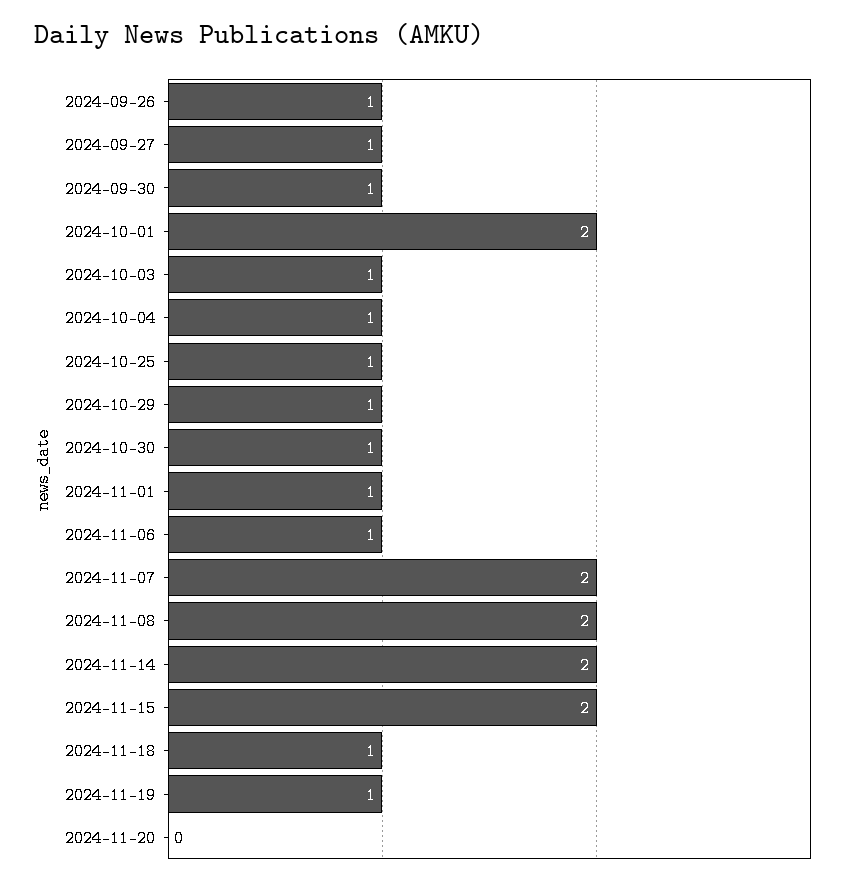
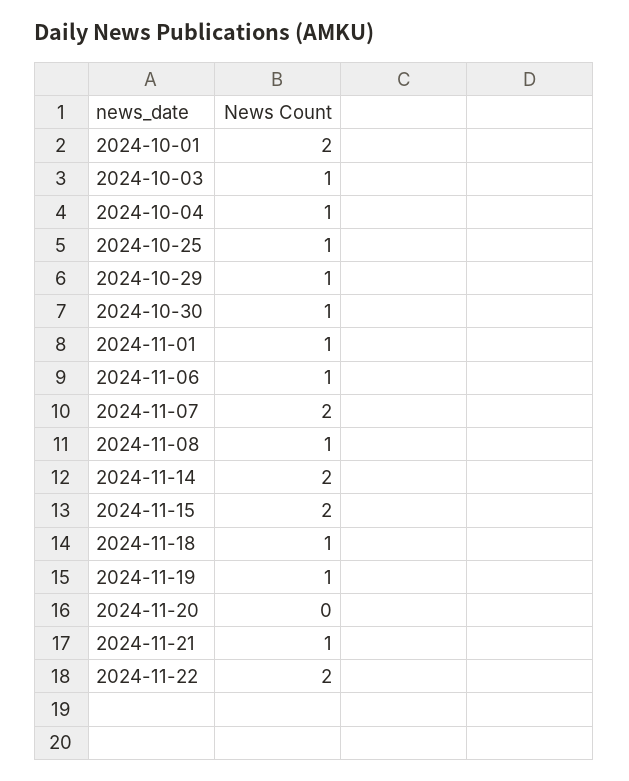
2024-09-26: 1 -> none
2024-09-27: 1 -> none
2024-09-30: 1 -> none
2024-11-08: 2 -> 1
2024-11-21: none -> 1
2024-11-22: none -> 2

